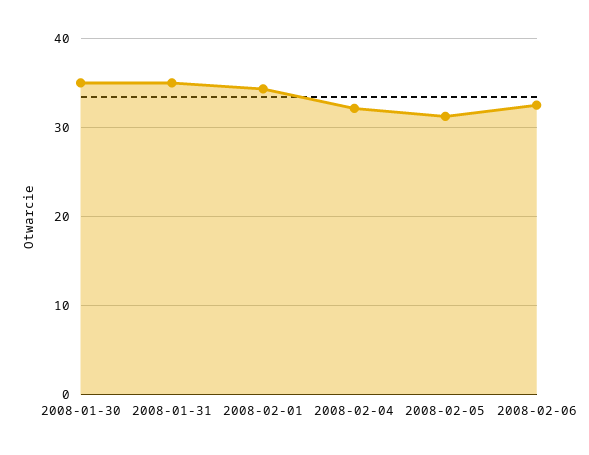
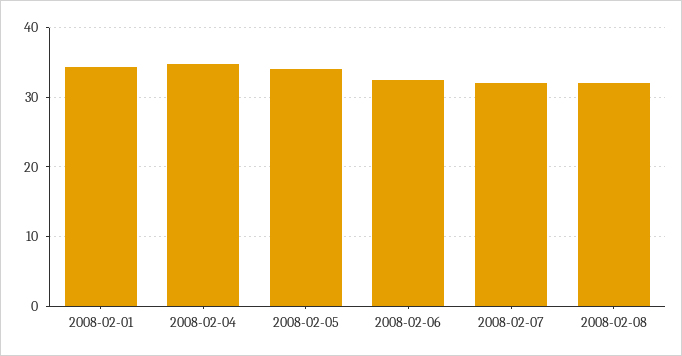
2008-01-30: 35 -> none
2008-01-31: 35 -> none
2008-02-04: 32 -> 35
2008-02-05: 31 -> 34
2008-02-07: none -> 32
2008-02-08: none -> 32

